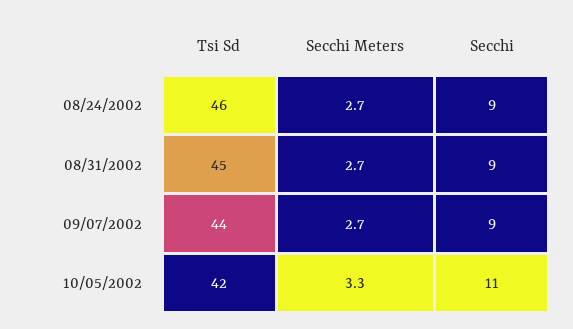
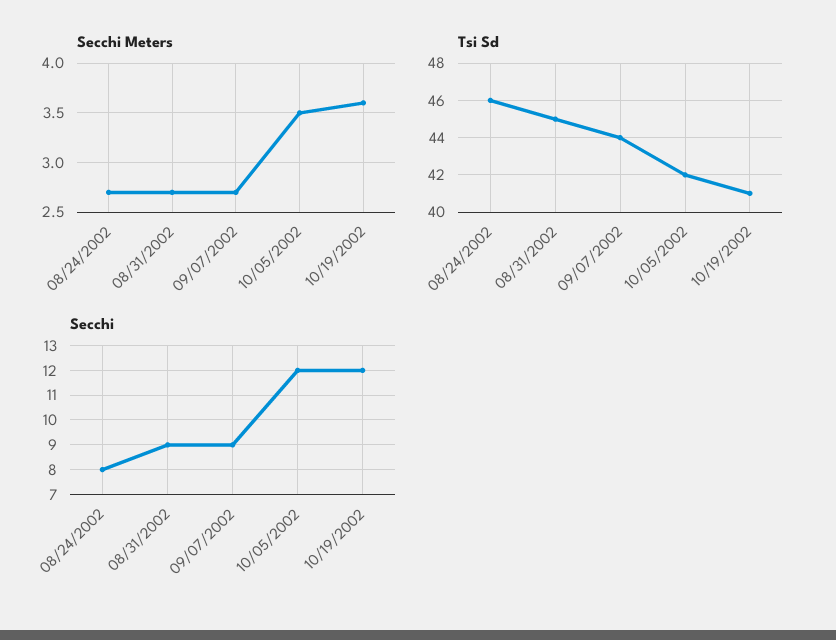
Secchi, 08/24/2002: 9 -> 8
Secchi Meters, 10/05/2002: 3.3 -> 3.5
Secchi, 10/05/2002: 11 -> 12
Secchi Meters, 10/19/2002: none -> 3.6
Tsi Sd, 10/19/2002: none -> 41
Secchi, 10/19/2002: none -> 12

